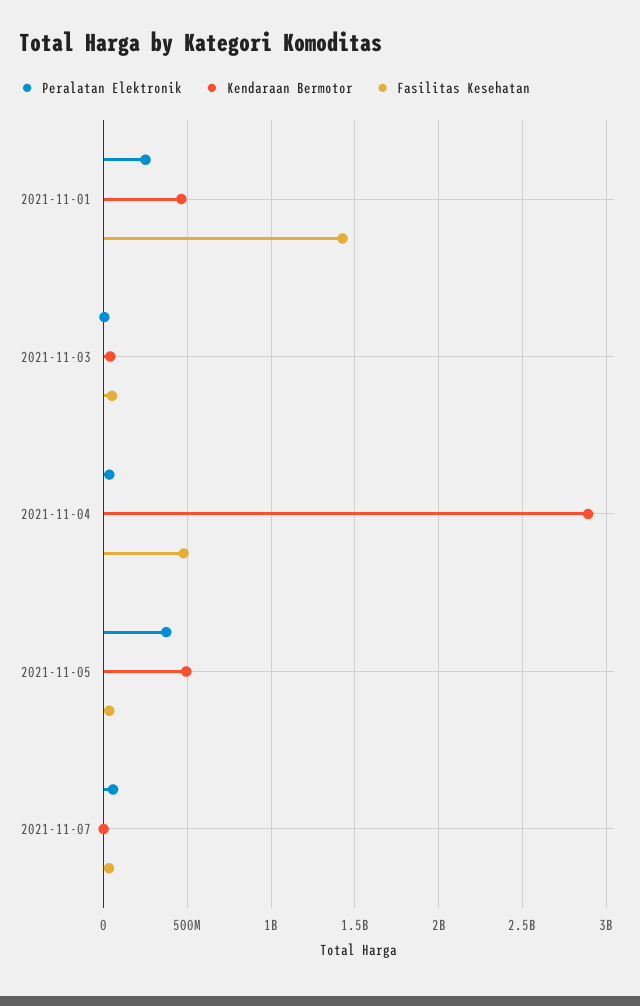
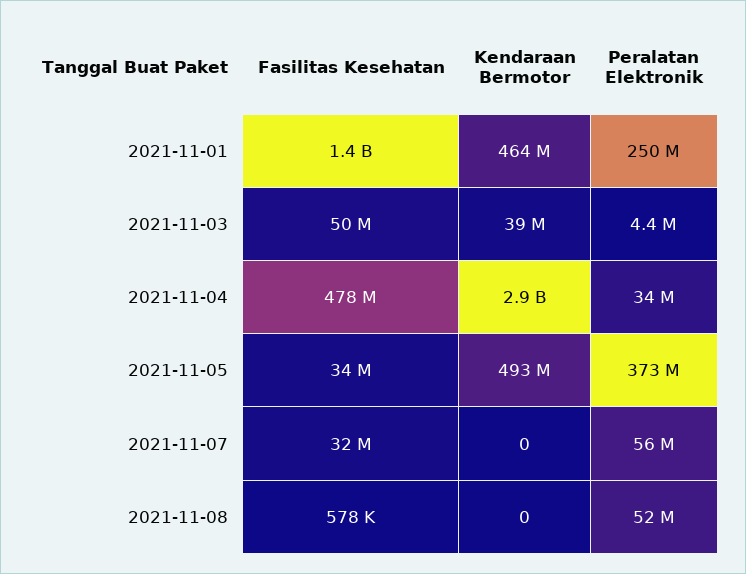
Fasilitas Kesehatan, 2021-11-08: none -> 578000
Kendaraan Bermotor, 2021-11-08: none -> 0
Peralatan Elektronik, 2021-11-08: none -> 52000000

